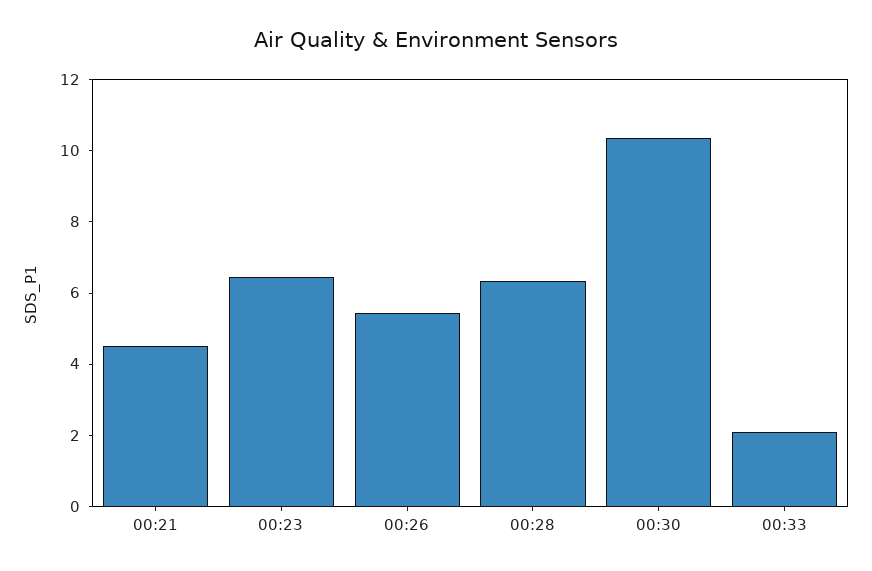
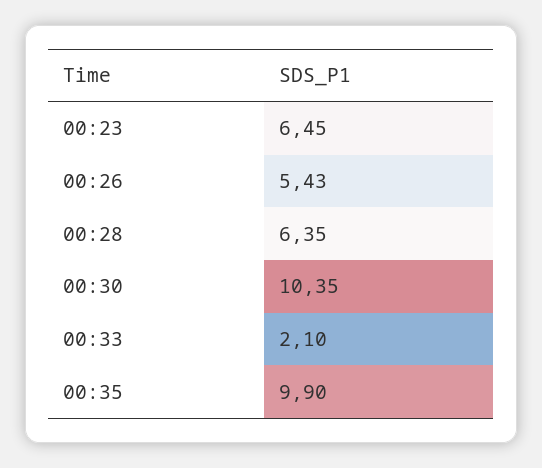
00:21: 4.5 -> none
00:35: none -> 9.9

